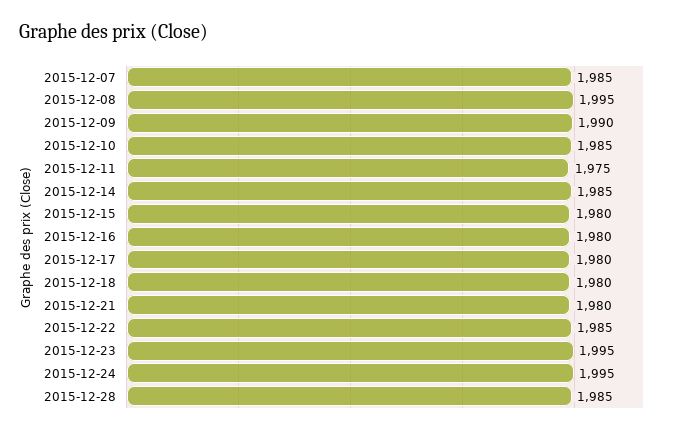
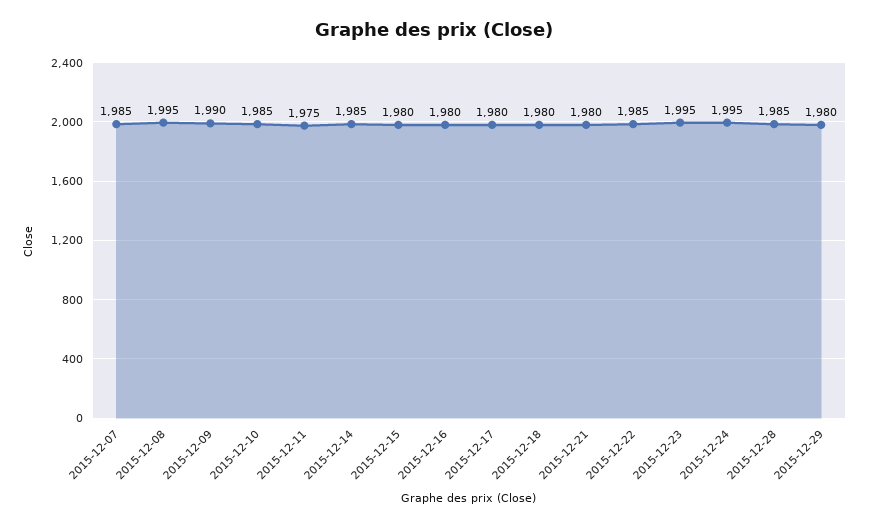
2015-12-29: none -> 1980

